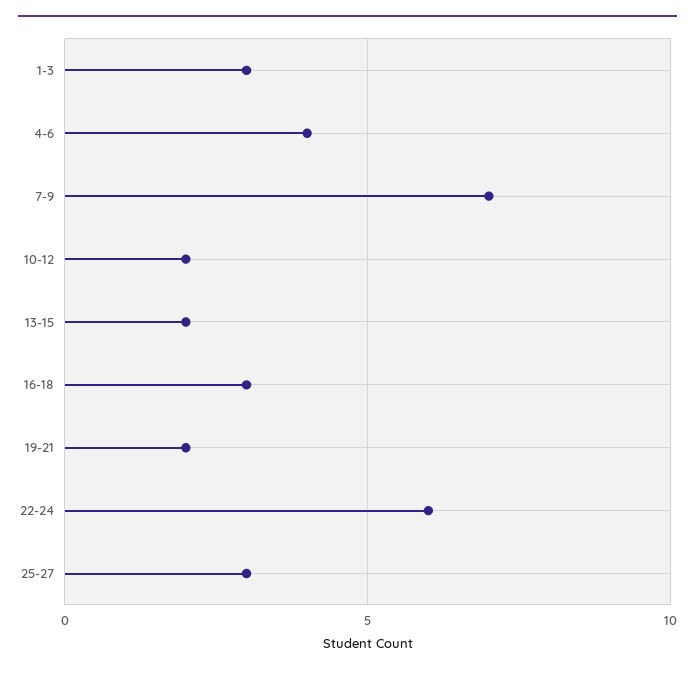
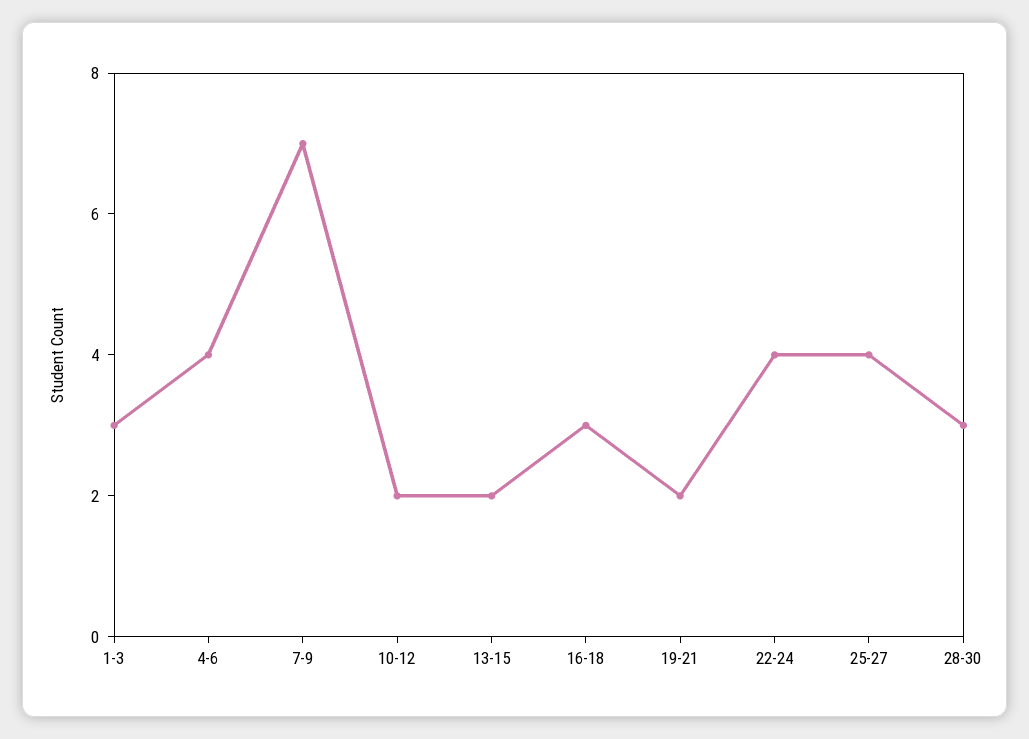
22-24: 6 -> 4
25-27: 3 -> 4
28-30: none -> 3

